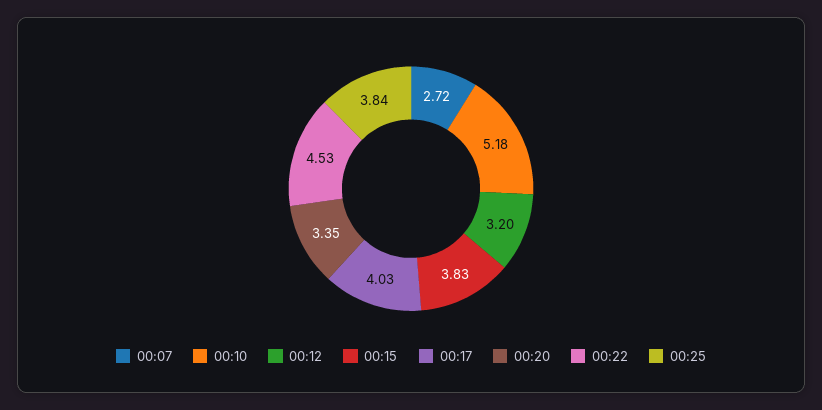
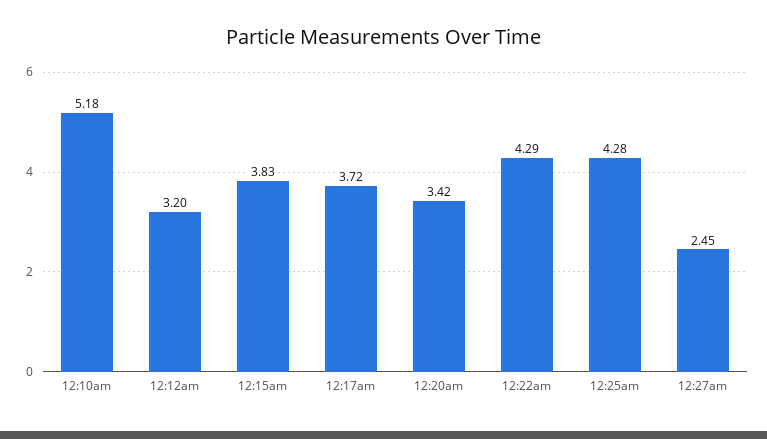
00:07: 2.72 -> none
00:17: 4.03 -> 3.72
00:20: 3.35 -> 3.42
00:22: 4.53 -> 4.29
00:25: 3.84 -> 4.28
12:27am: none -> 2.45

